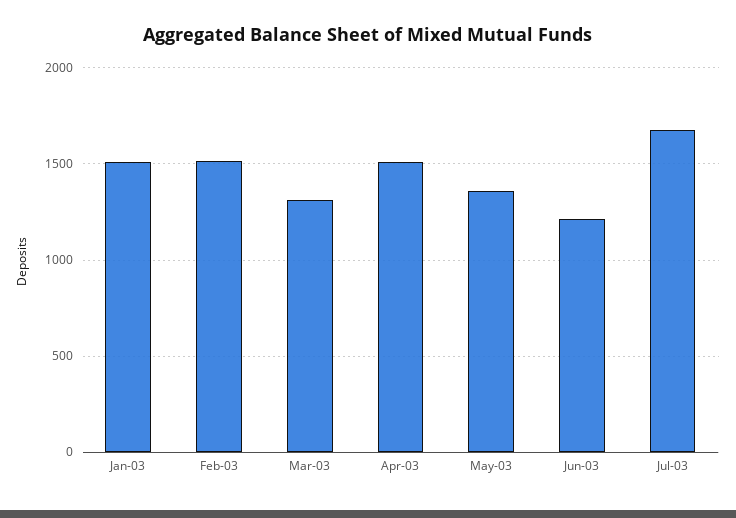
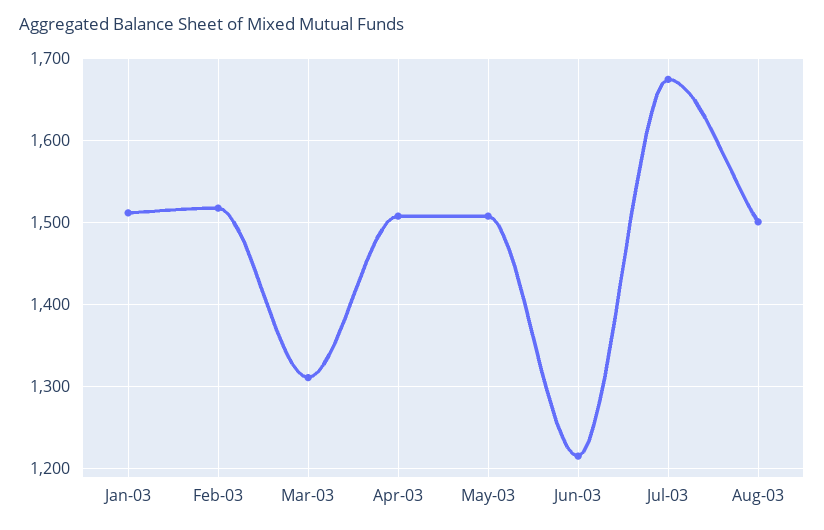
May-03: 1350 -> 1510
Aug-03: none -> 1500

